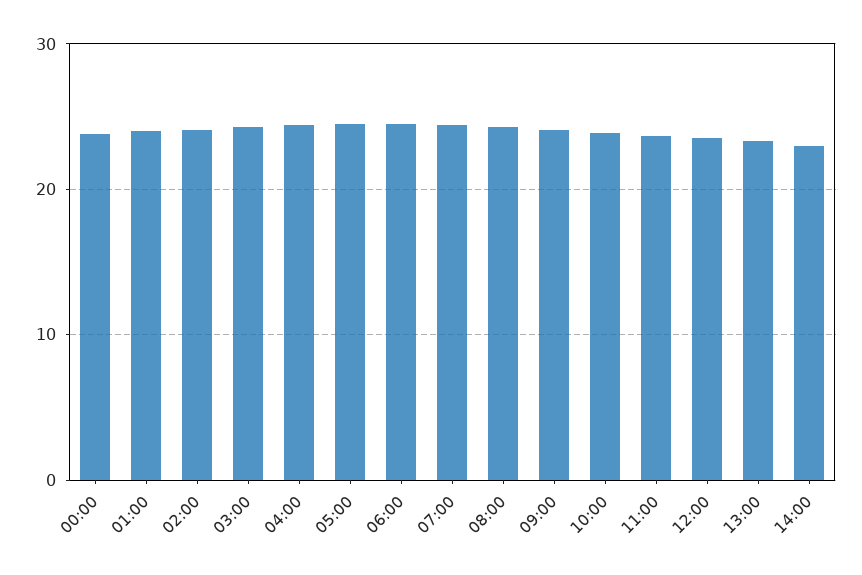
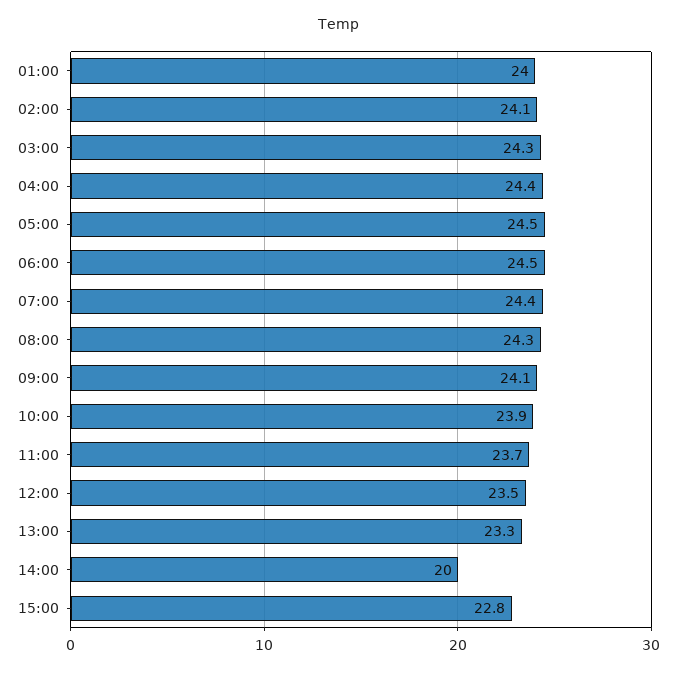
00:00: 24 -> none
14:00: 23 -> 20
15:00: none -> 22.8

